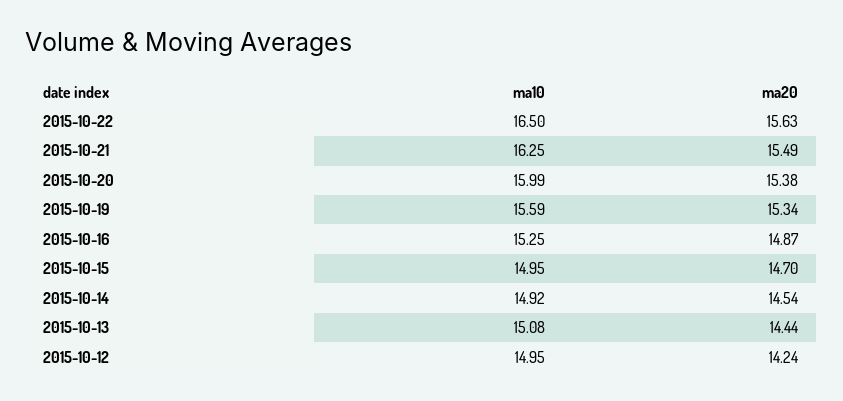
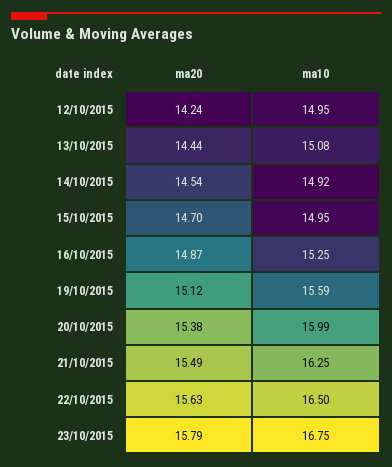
ma20, 2015-10-19: 15.34 -> 15.12
ma20, 23/10/2015: none -> 15.79
ma10, 23/10/2015: none -> 16.75

